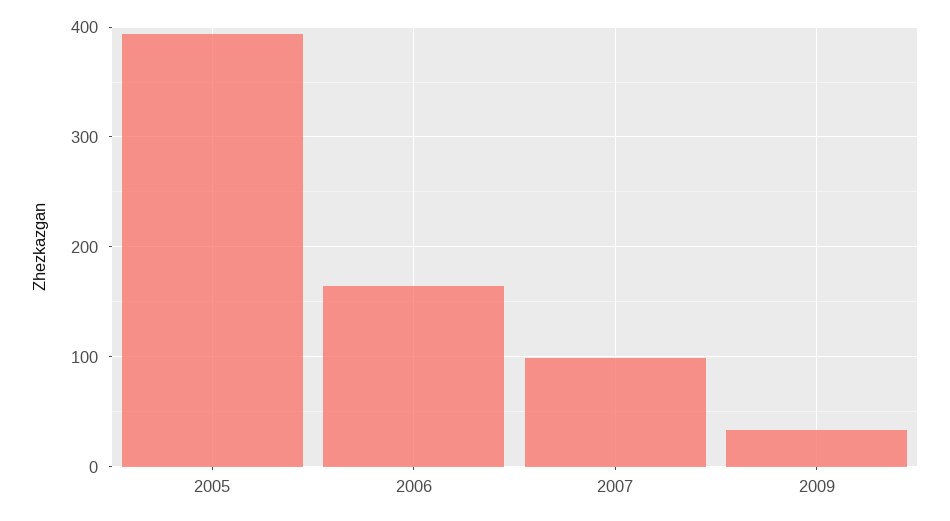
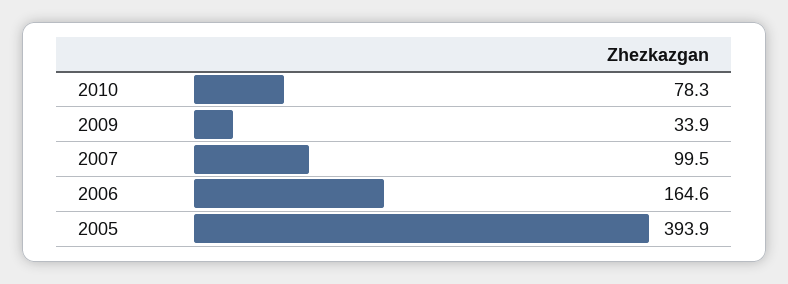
2010: none -> 78.3

